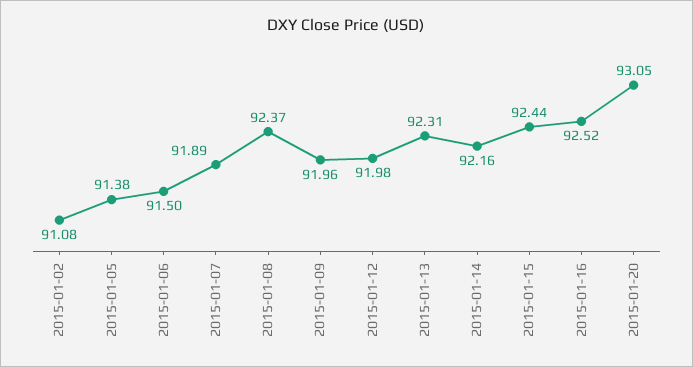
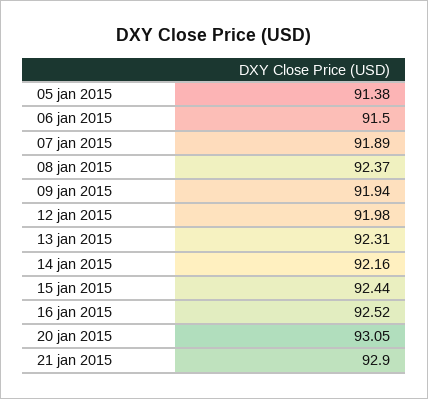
2015-01-02: 91.08 -> none
2015-01-09: 91.96 -> 91.94
21 jan 2015: none -> 92.9

